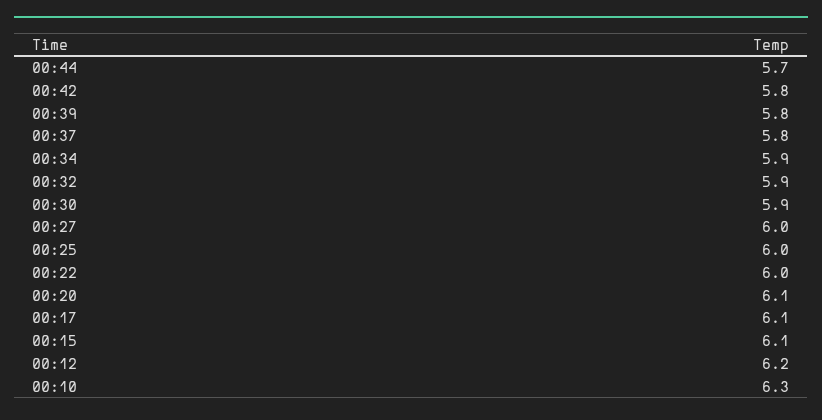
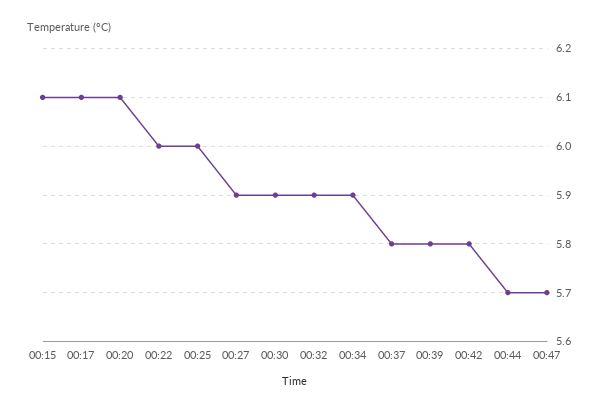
00:27: 6 -> 5.9
00:12: 6.2 -> none
00:10: 6.3 -> none
00:47: none -> 5.7

